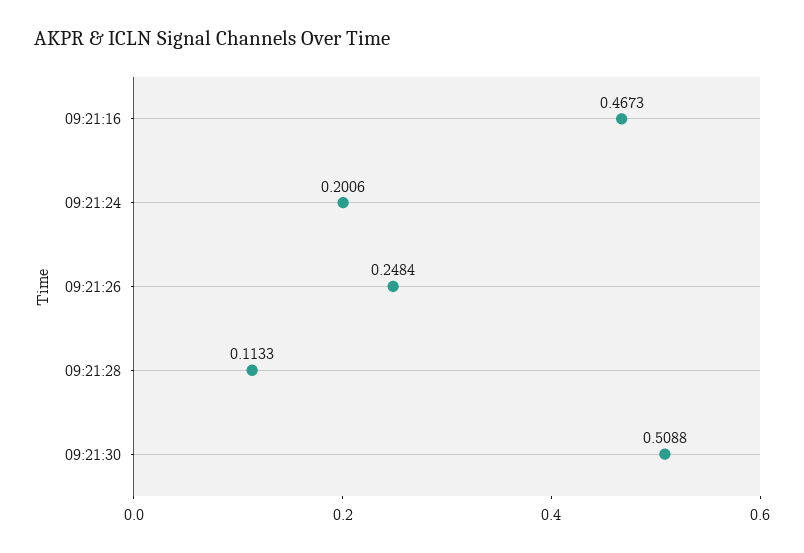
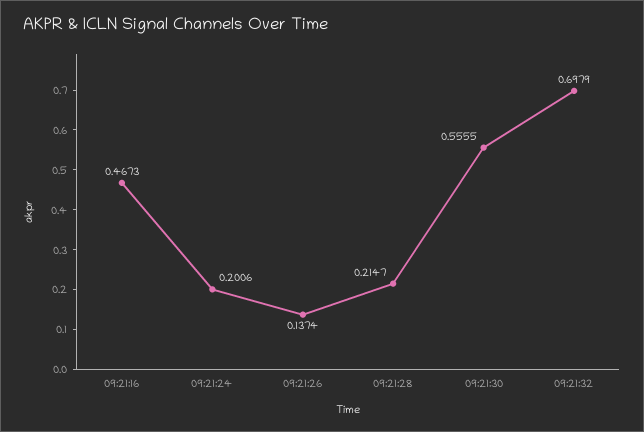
09:21:26: 0.2484 -> 0.1374
09:21:28: 0.1133 -> 0.2147
09:21:30: 0.5088 -> 0.5555
09:21:32: none -> 0.6979

